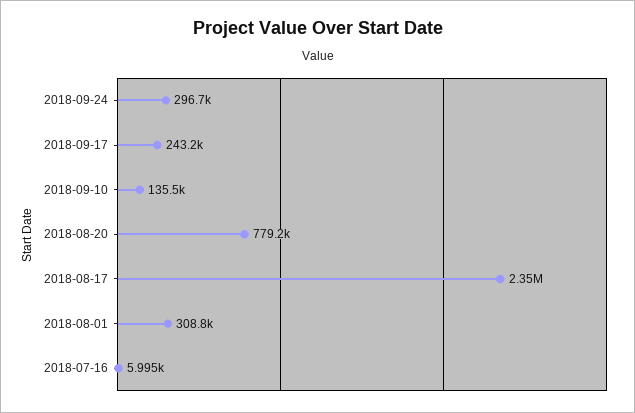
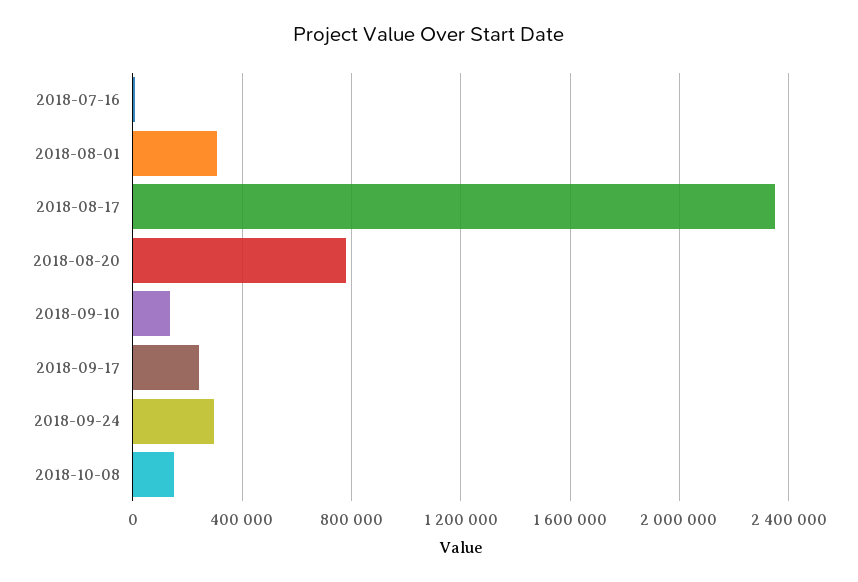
2018-10-08: none -> 150000

